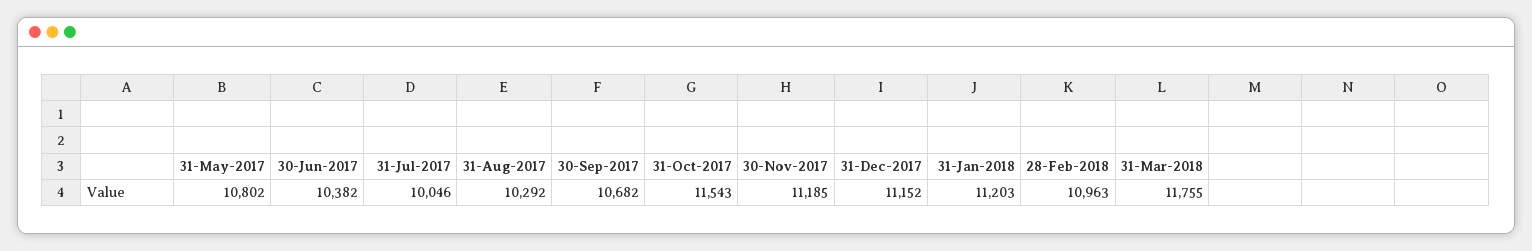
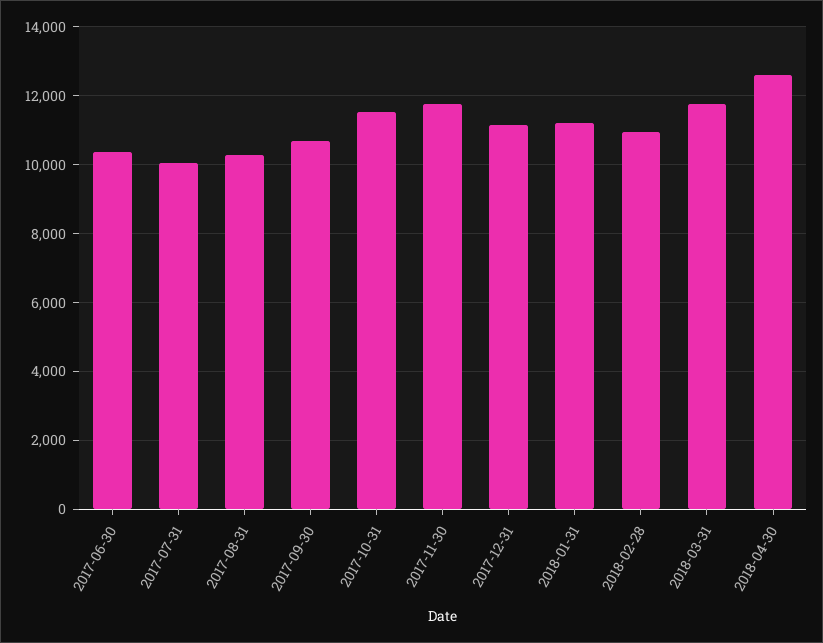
31-May-2017: 10802 -> none
30-Nov-2017: 11185 -> 11800
2018-04-30: none -> 12600

